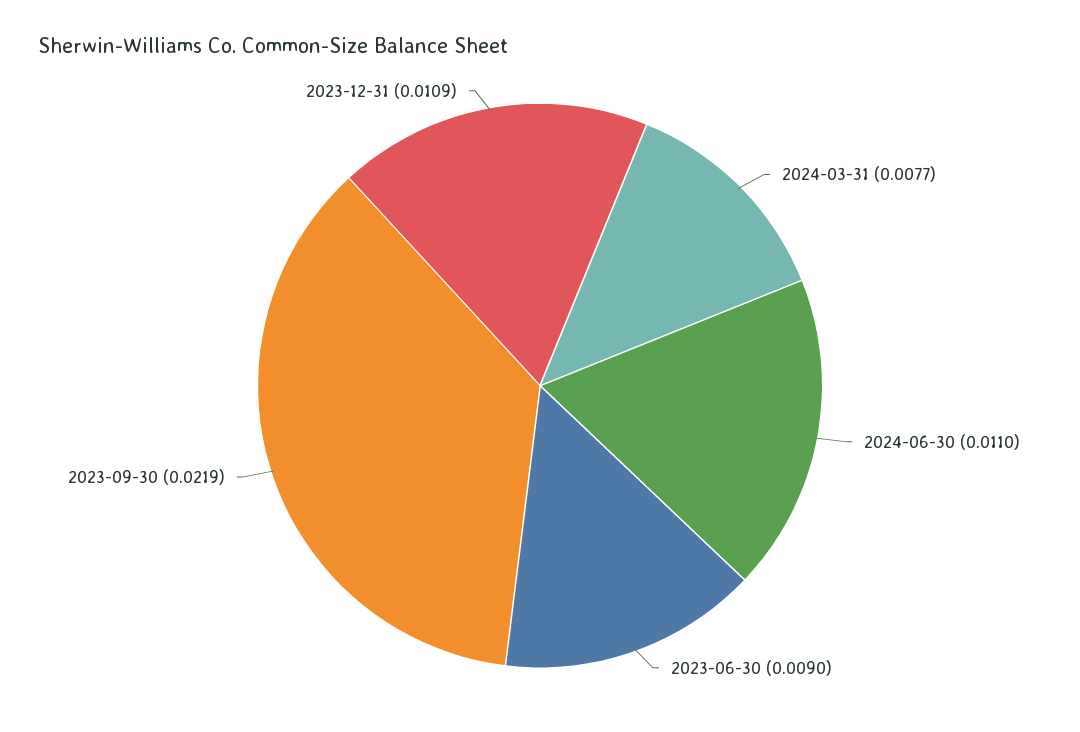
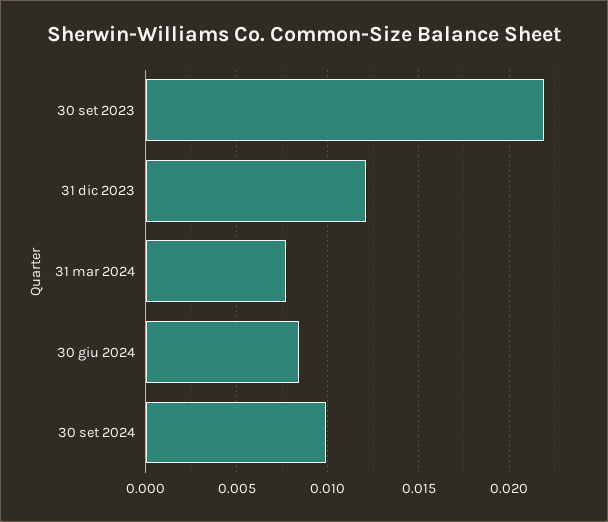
2024-06-30: 0.011 -> 0.0085
2023-06-30: 0.009 -> none
2023-12-31: 0.0109 -> 0.012
30 set 2024: none -> 0.01

